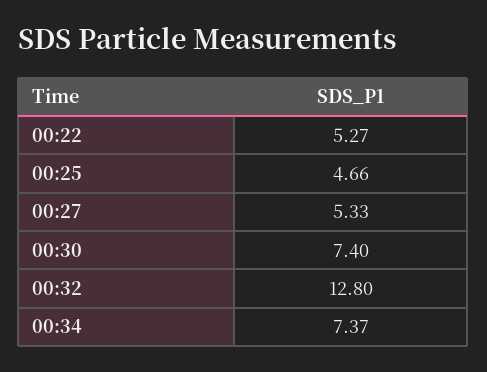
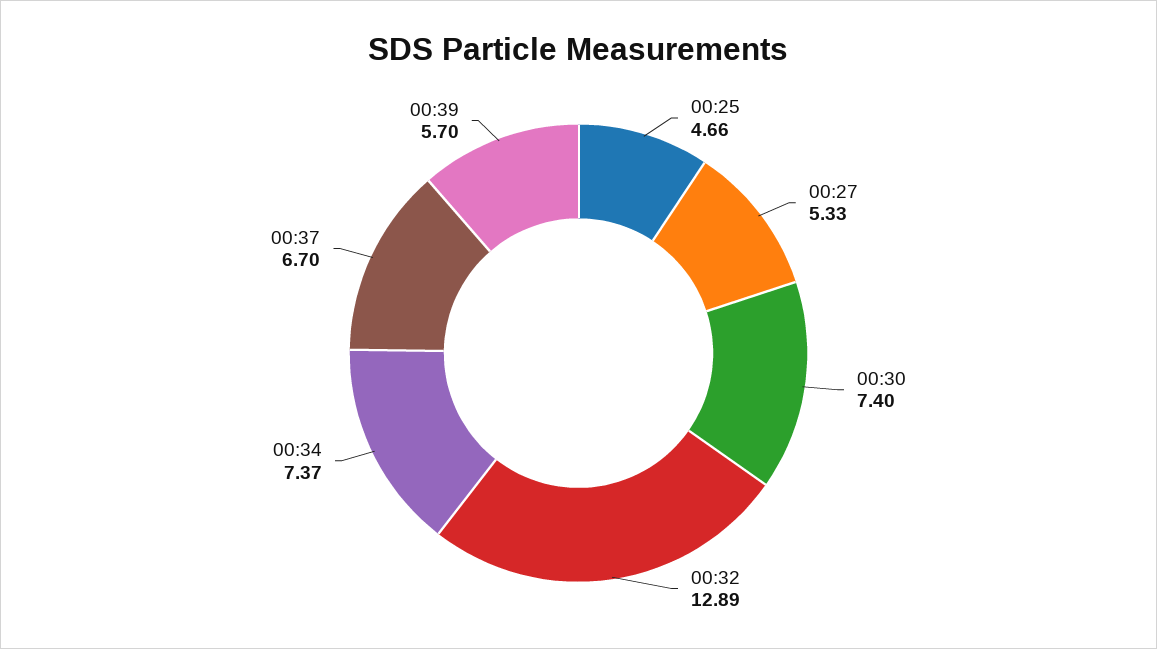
00:22: 5.27 -> none
00:32: 12.8 -> 12.89
00:37: none -> 6.7
00:39: none -> 5.7

